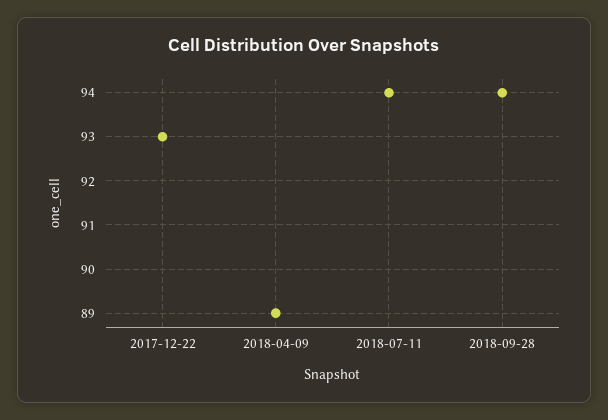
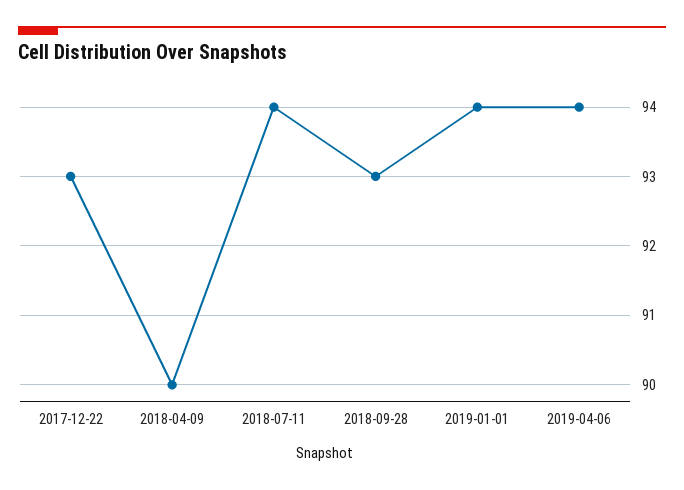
2018-04-09: 89 -> 90
2018-09-28: 94 -> 93
2019-01-01: none -> 94
2019-04-06: none -> 94

